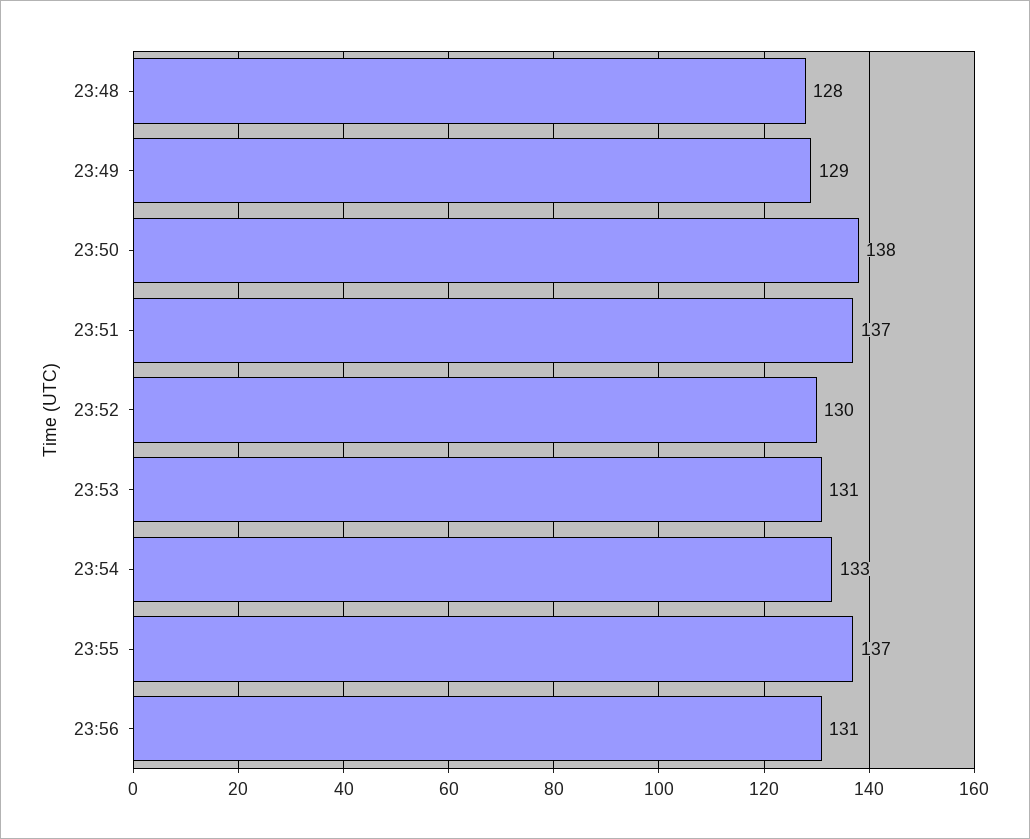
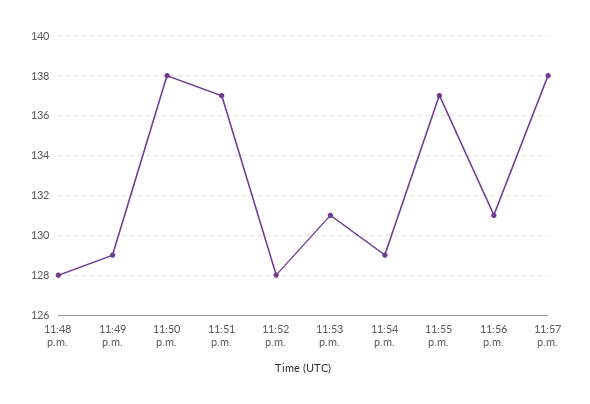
23:52: 130 -> 128
23:54: 133 -> 129
11:57 p.m.: none -> 138

